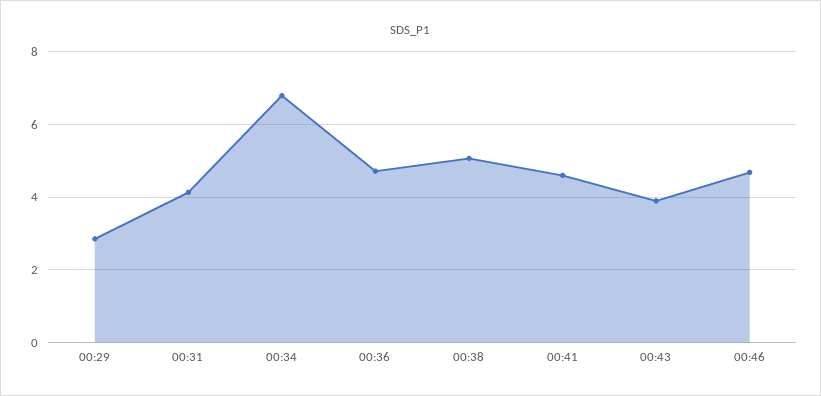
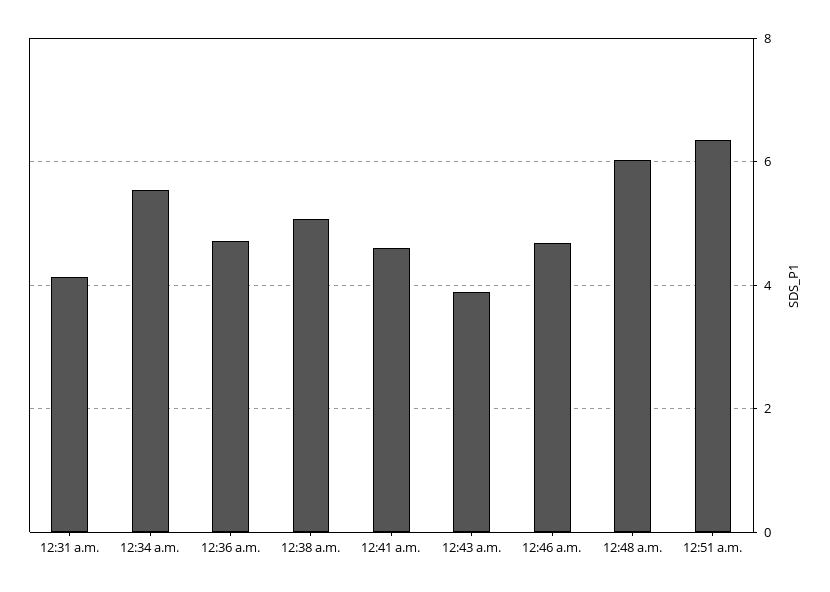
00:29: 2.8 -> none
00:34: 6.8 -> 5.6
12:48 a.m.: none -> 6
12:51 a.m.: none -> 6.4

